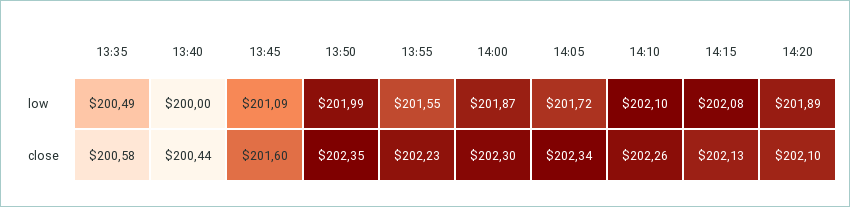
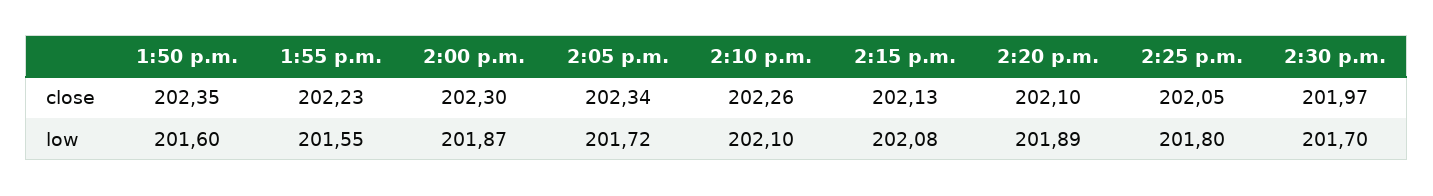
13:35, low: 200.49 -> none
13:40, low: 200 -> none
13:45, low: 201.09 -> none
13:50, low: 201.99 -> 201.6
13:35, close: 200.58 -> none
13:40, close: 200.44 -> none
13:45, close: 201.6 -> none
2:25 p.m., close: none -> 202.05
2:30 p.m., close: none -> 201.97
2:25 p.m., low: none -> 201.8
2:30 p.m., low: none -> 201.7

